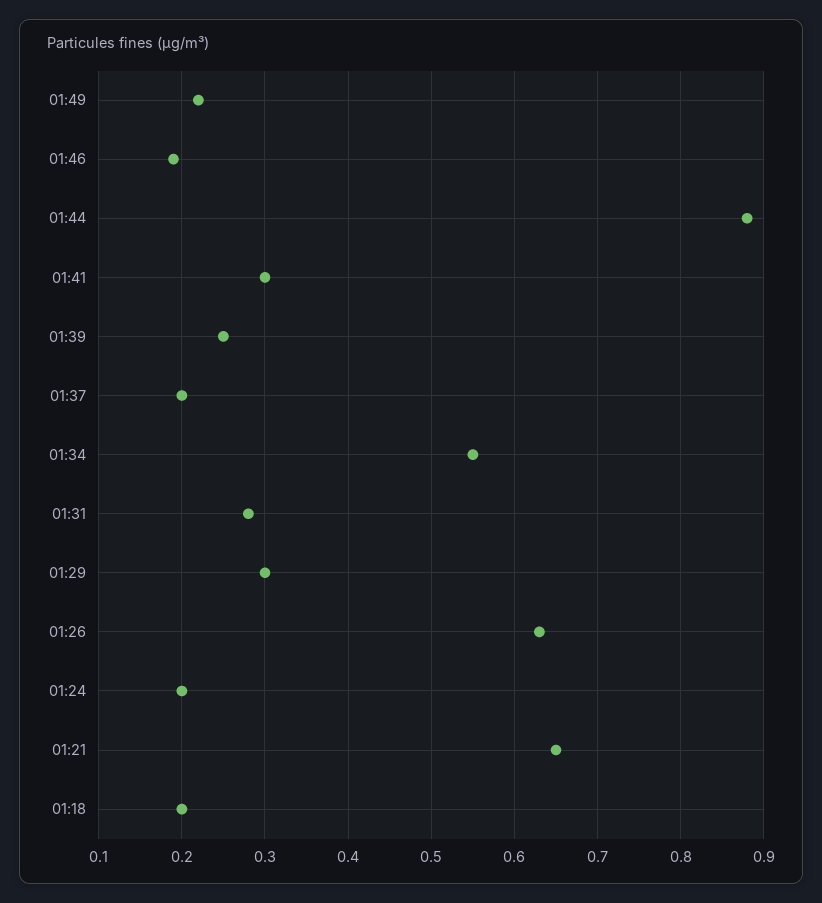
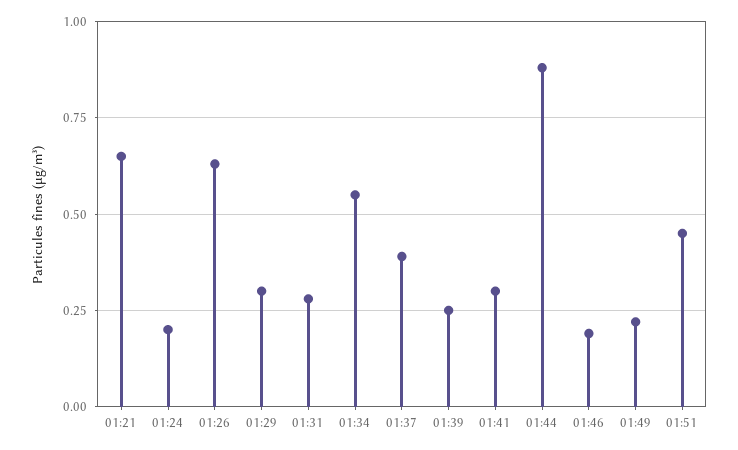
01:37: 0.2 -> 0.4
01:18: 0.2 -> none
01:51: none -> 0.45

